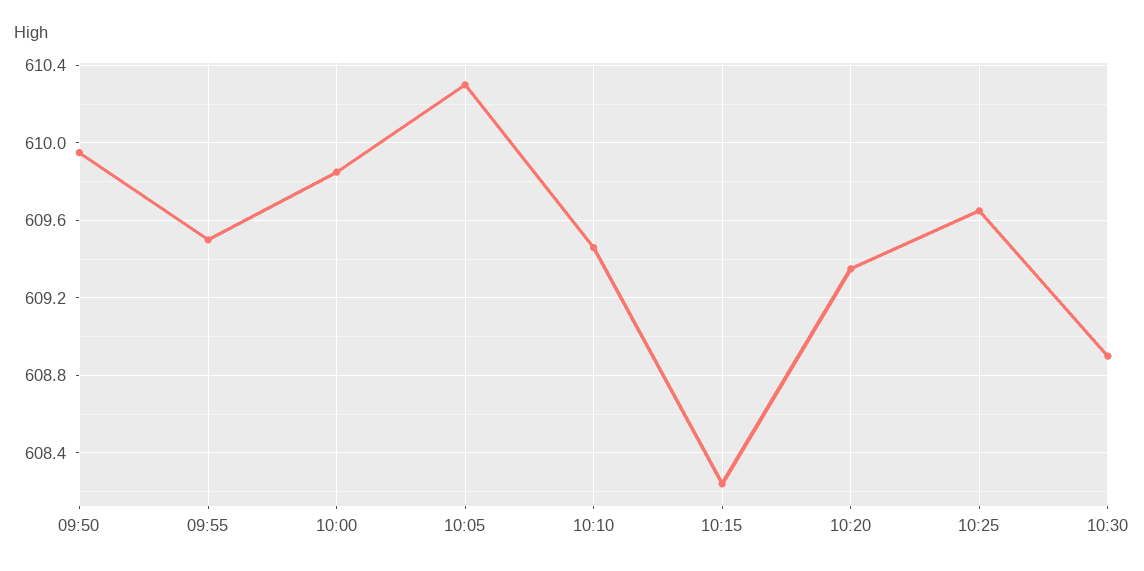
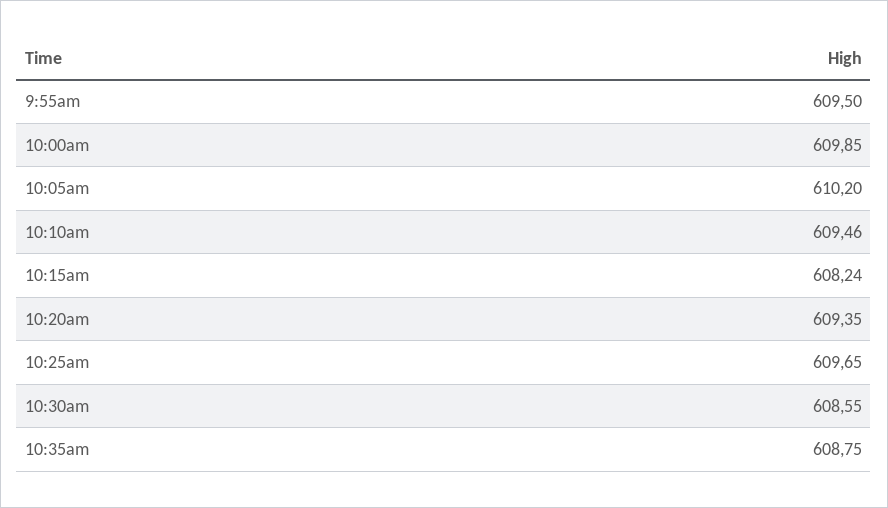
09:50: 609.95 -> none
10:05: 610.3 -> 610.2
10:30: 608.9 -> 608.55
10:35am: none -> 608.75

